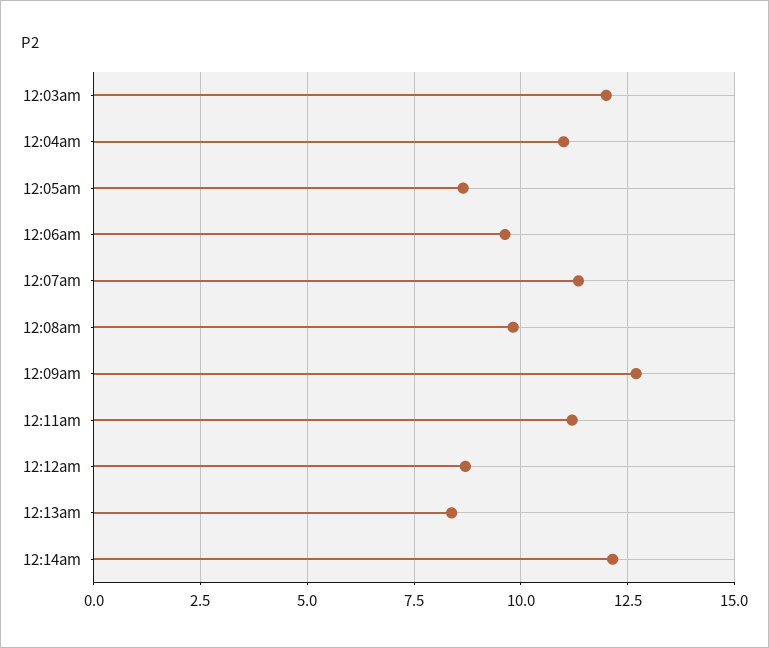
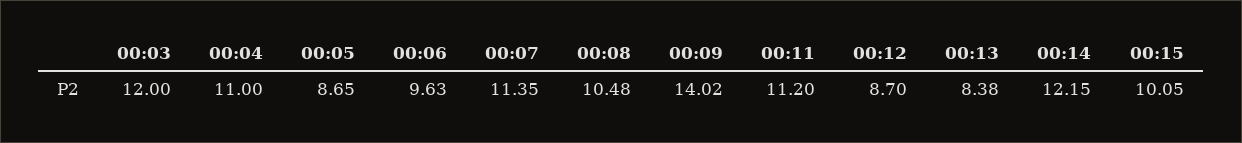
12:08am: 9.75 -> 10.48
12:09am: 12.75 -> 14.02
00:15: none -> 10.05

